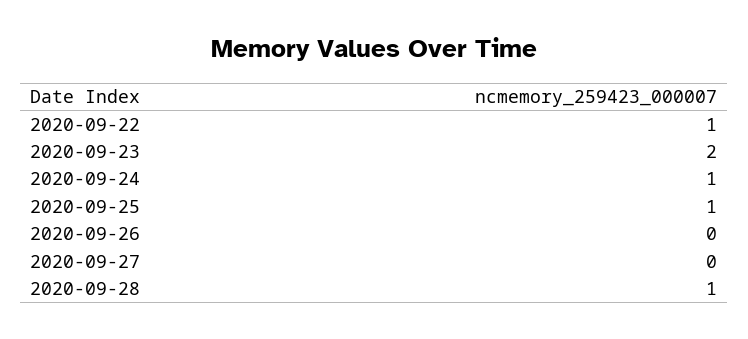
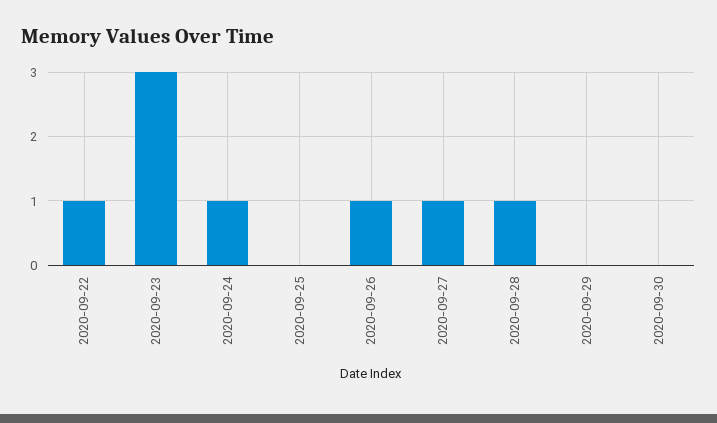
2020-09-23: 2 -> 3
2020-09-25: 1 -> 0
2020-09-26: 0 -> 1
2020-09-27: 0 -> 1
2020-09-29: none -> 0
2020-09-30: none -> 0

